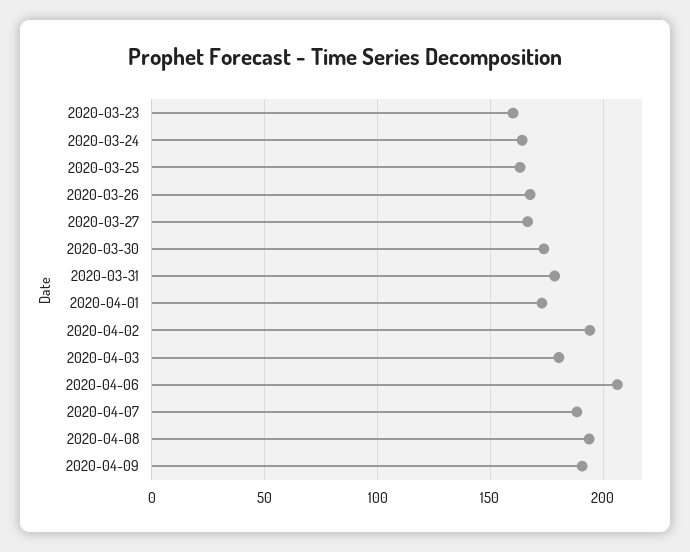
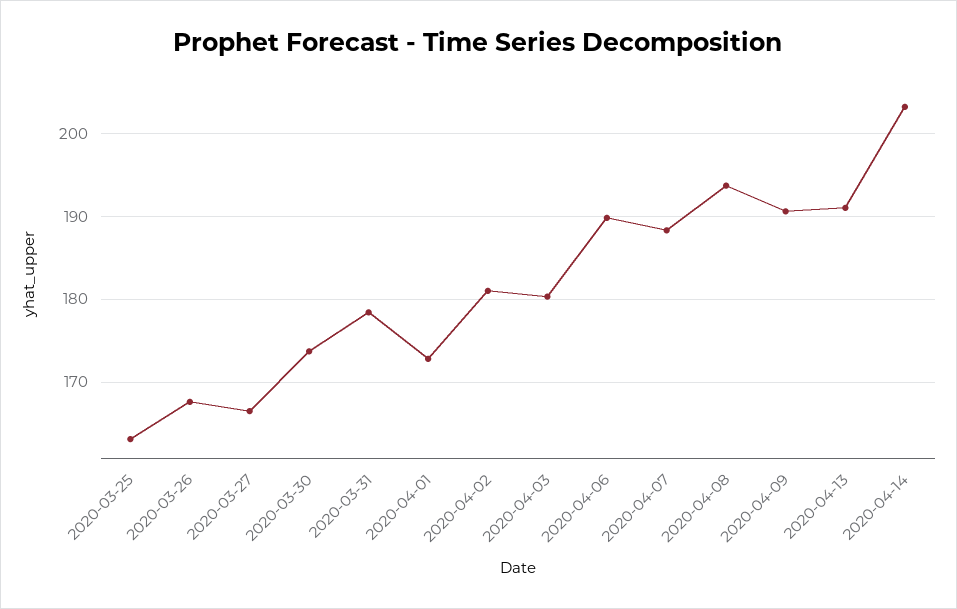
2020-03-23: 160 -> none
2020-03-24: 165 -> none
2020-04-02: 195 -> 181
2020-04-06: 205 -> 190
2020-04-13: none -> 191
2020-04-14: none -> 203

